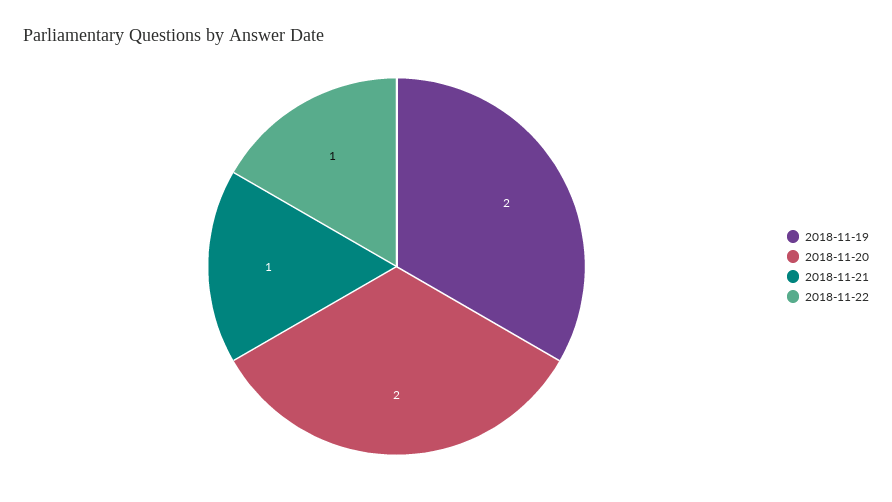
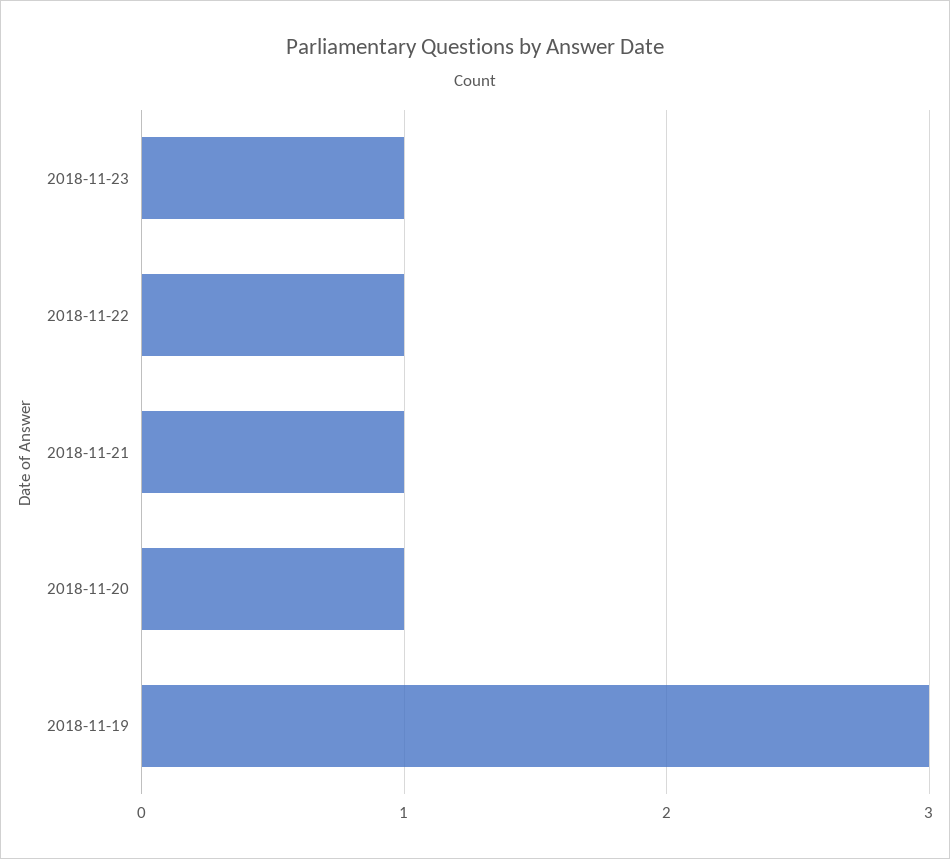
2018-11-19: 2 -> 3
2018-11-20: 2 -> 1
2018-11-23: none -> 1

